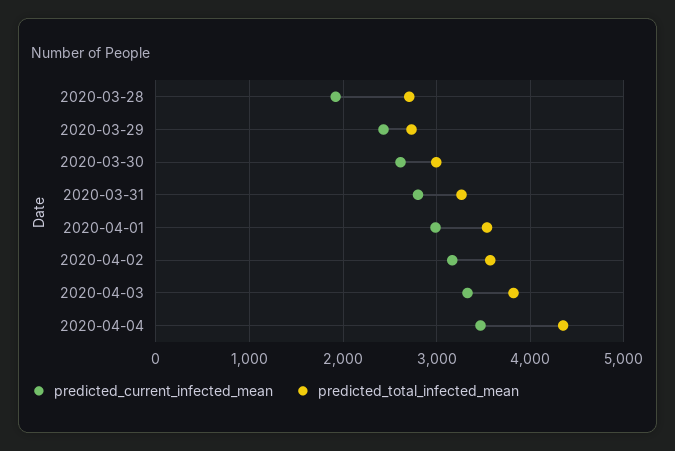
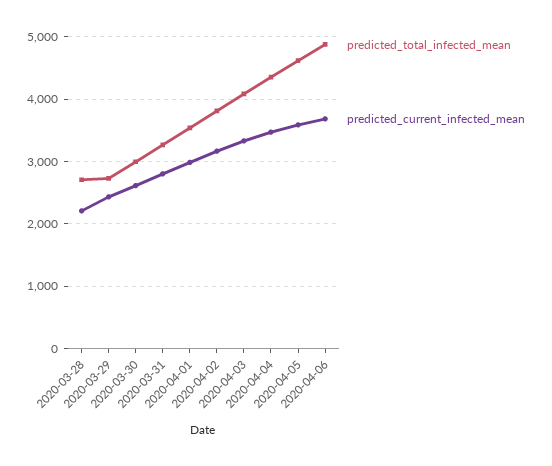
predicted_current_infected_mean, 2020-03-28: 1900 -> 2200
predicted_total_infected_mean, 2020-04-02: 3600 -> 3800
predicted_total_infected_mean, 2020-04-03: 3800 -> 4100
predicted_total_infected_mean, 2020-04-05: none -> 4600
predicted_current_infected_mean, 2020-04-05: none -> 3600
predicted_total_infected_mean, 2020-04-06: none -> 4900
predicted_current_infected_mean, 2020-04-06: none -> 3700

